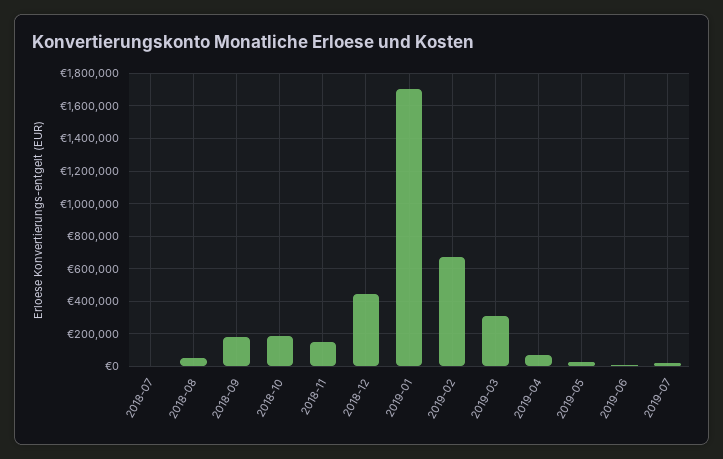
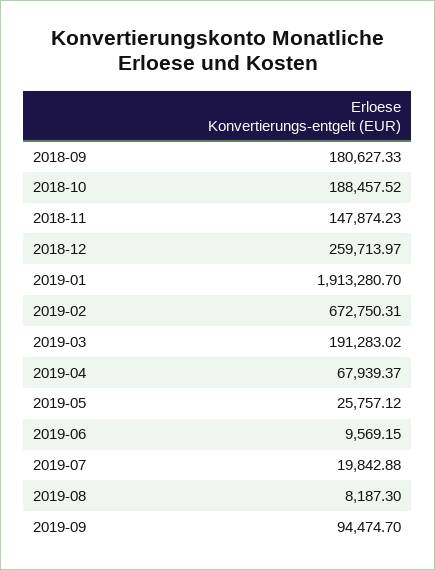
2018-07: 0 -> none
2018-08: 50000 -> none
2018-12: 450000 -> 259713.97
2019-01: 1700000 -> 1913280.7
2019-03: 300000 -> 191283.02
2019-08: none -> 8187.3
2019-09: none -> 94474.7

